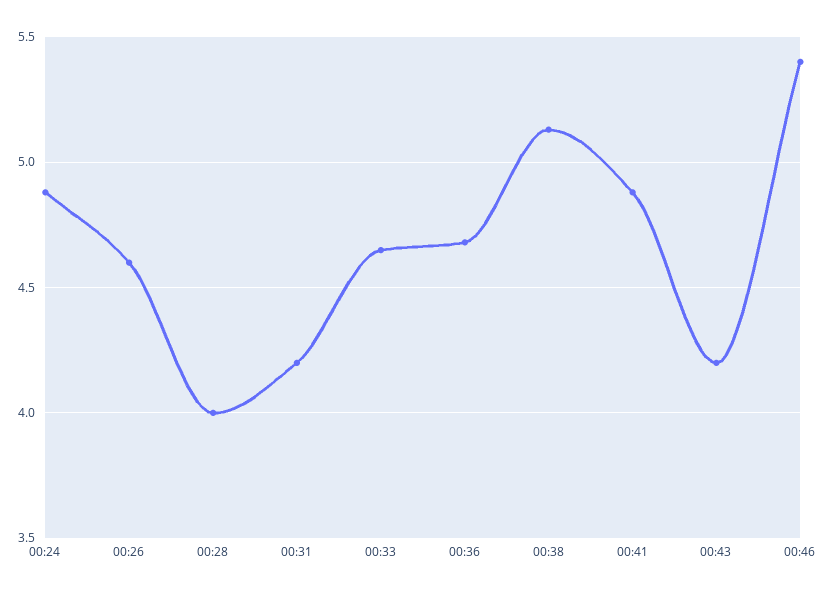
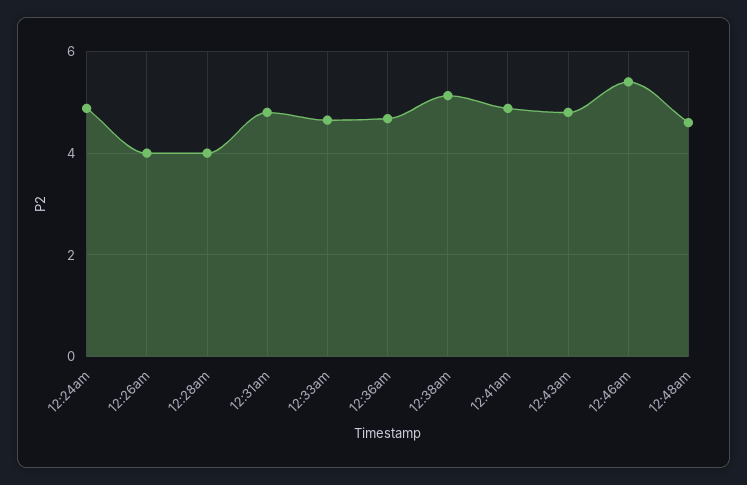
00:26: 4.6 -> 4
00:31: 4.2 -> 4.8
00:43: 4.2 -> 4.8
12:48am: none -> 4.6

